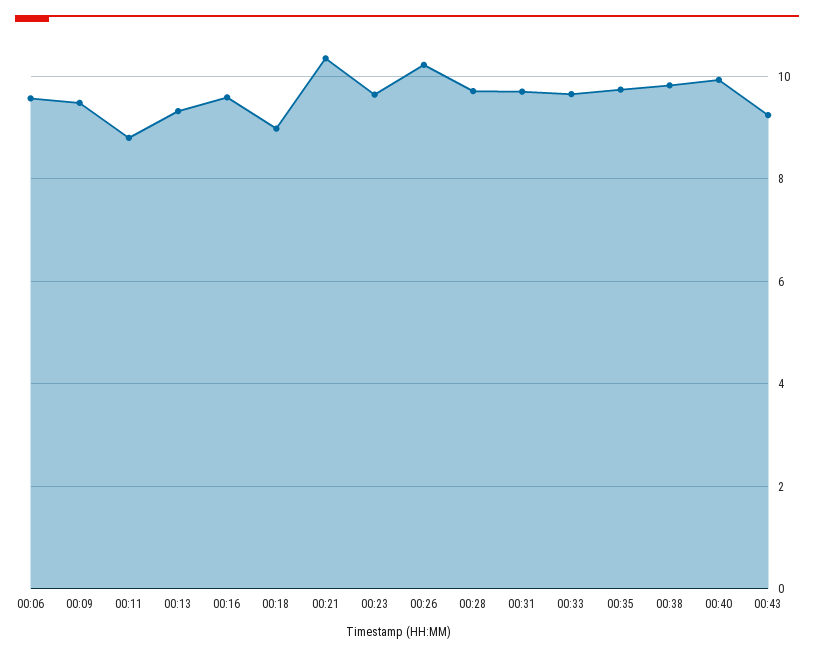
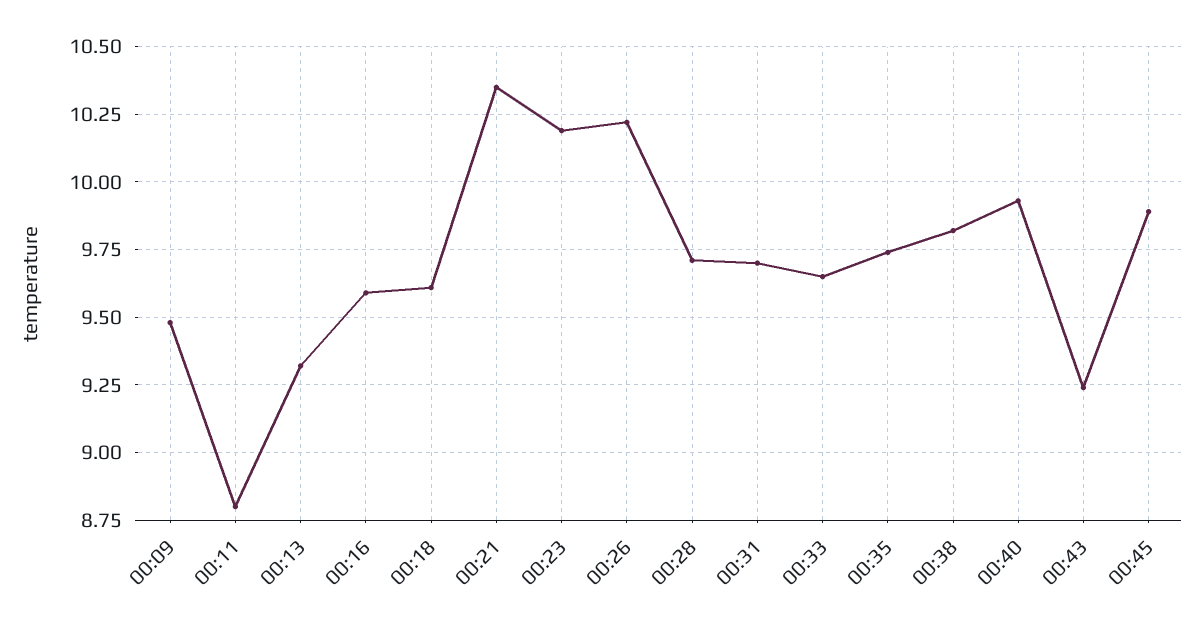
00:06: 9.6 -> none
00:18: 9 -> 9.6
00:23: 9.6 -> 10.2
00:45: none -> 9.9

